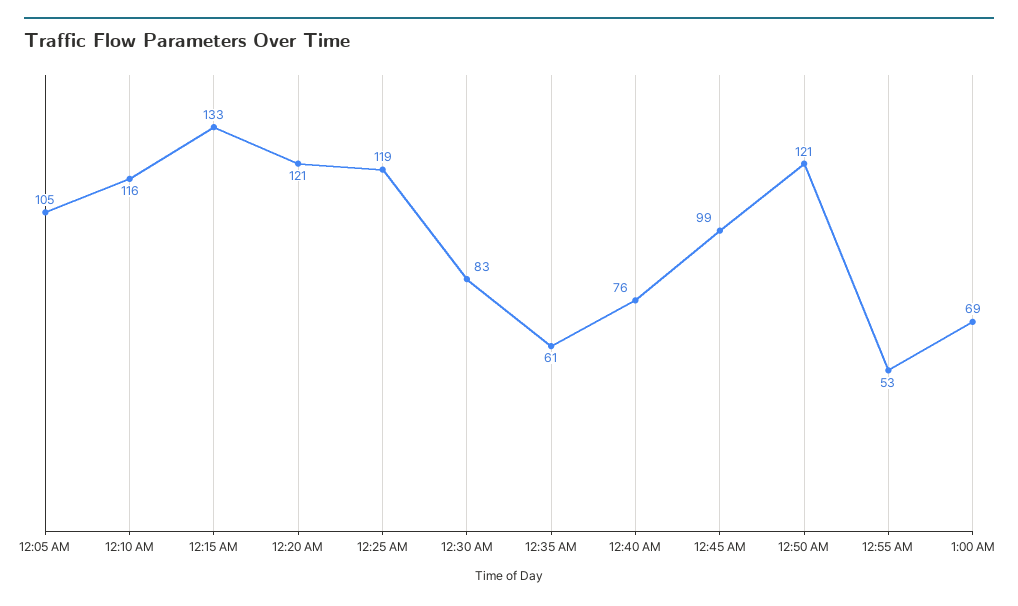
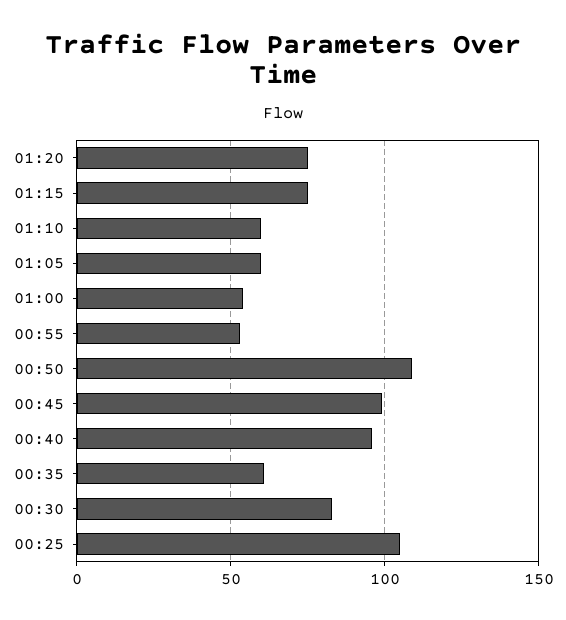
12:05 AM: 105 -> none
12:10 AM: 116 -> none
12:15 AM: 133 -> none
12:20 AM: 121 -> none
12:25 AM: 119 -> 105
12:40 AM: 76 -> 95
12:50 AM: 121 -> 110
1:00 AM: 69 -> 55
01:20: none -> 75
01:15: none -> 75
01:10: none -> 60
01:05: none -> 60

